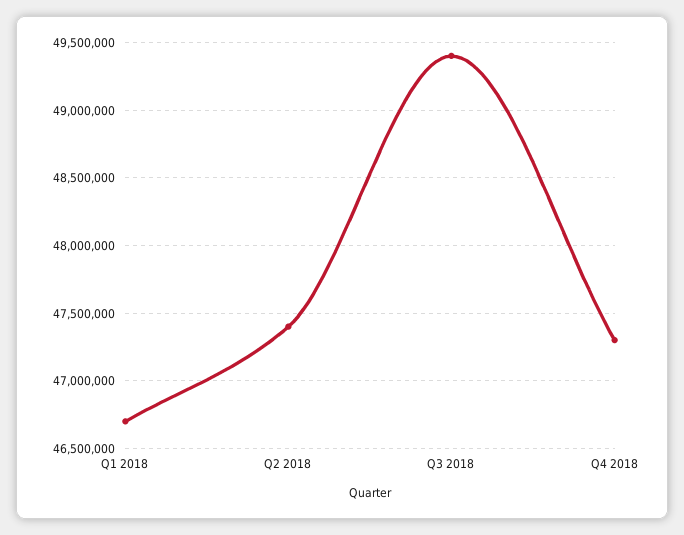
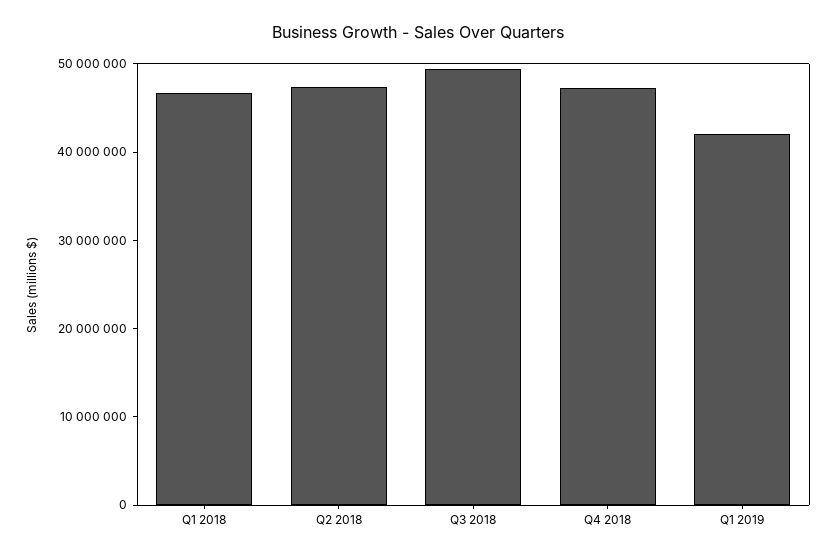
Q1 2019: none -> 42000000

